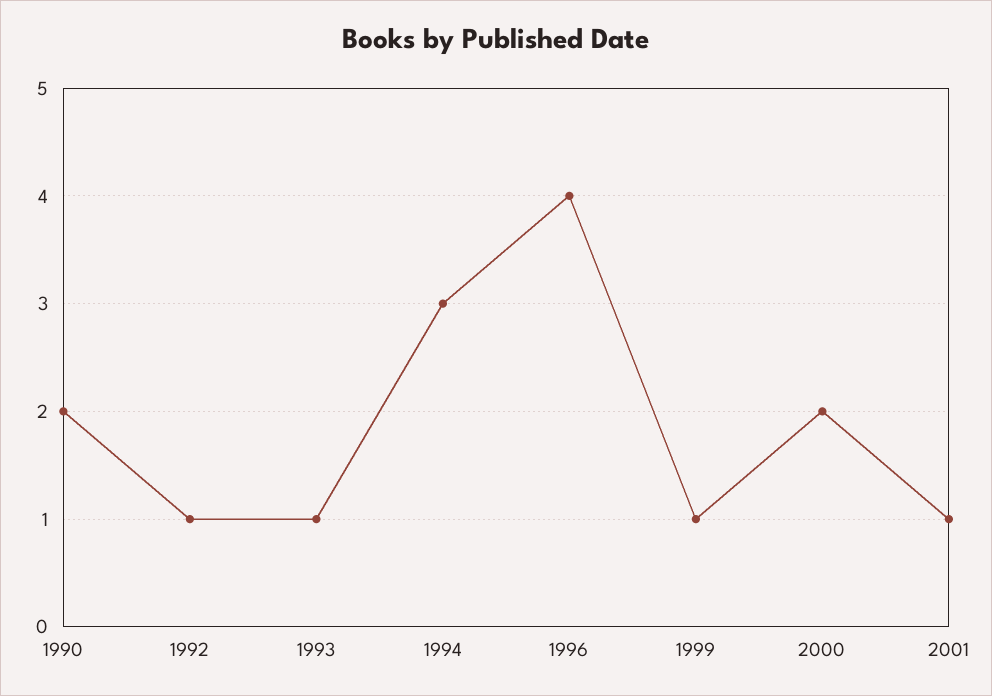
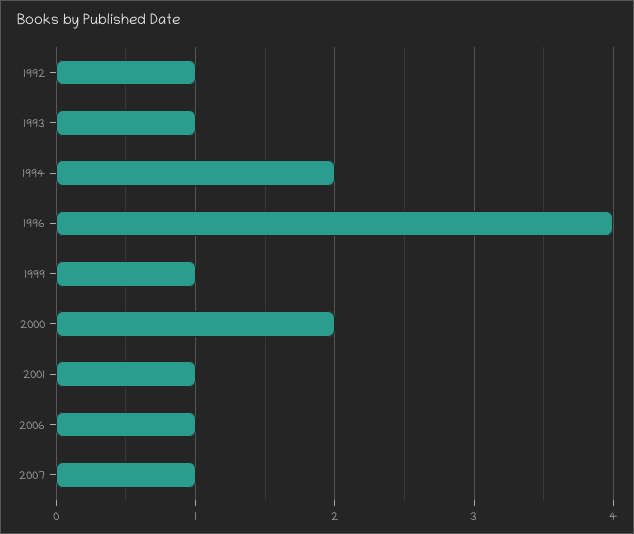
1990: 2 -> none
1994: 3 -> 2
2006: none -> 1
2007: none -> 1

